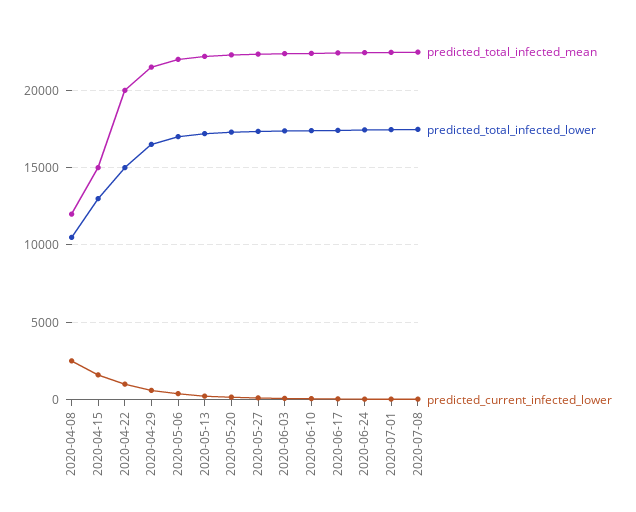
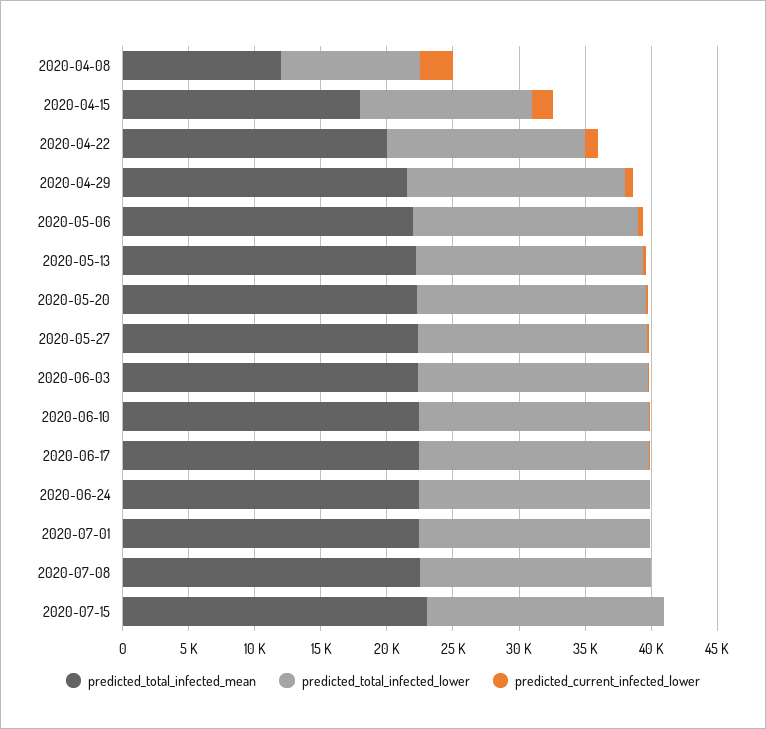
predicted_total_infected_mean, 2020-04-15: 15000 -> 18000
predicted_total_infected_mean, 2020-07-15: none -> 23000
predicted_total_infected_lower, 2020-07-15: none -> 18000
predicted_current_infected_lower, 2020-07-15: none -> 0

